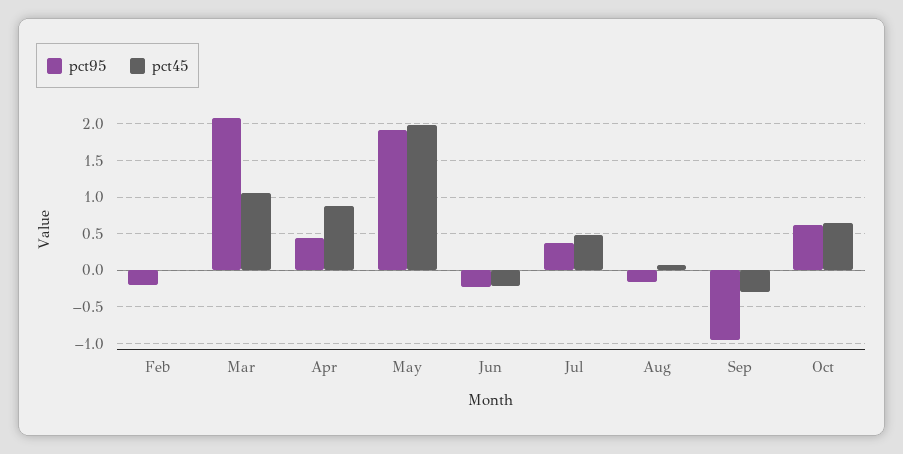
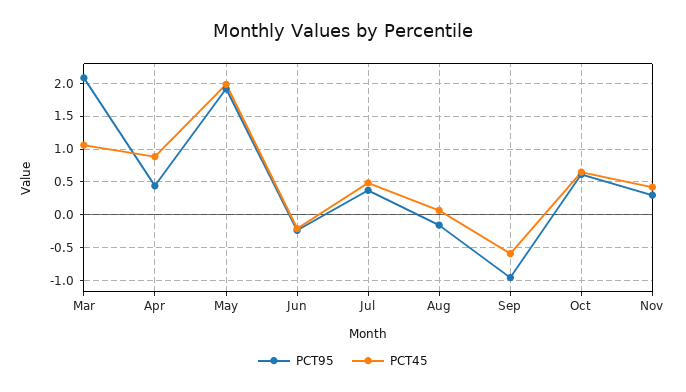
pct95, Feb: -0.2 -> none
pct45, Feb: 0 -> none
pct45, Sep: -0.3 -> -0.6
pct95, Nov: none -> 0.3
pct45, Nov: none -> 0.4

